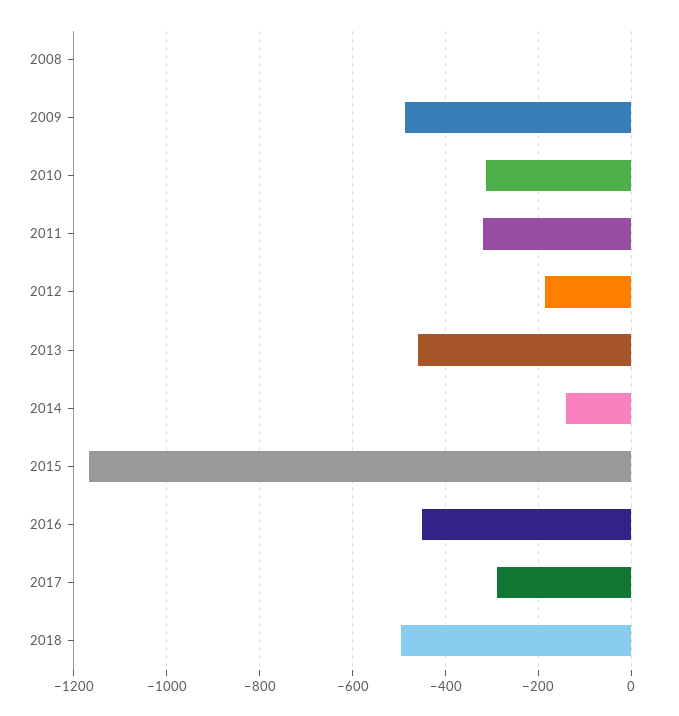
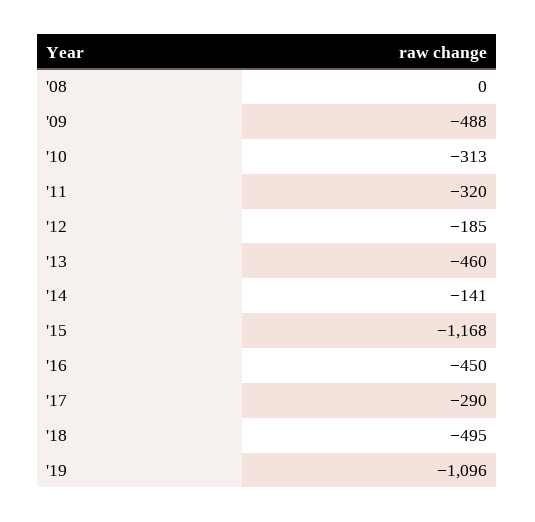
'19: none -> -1096

